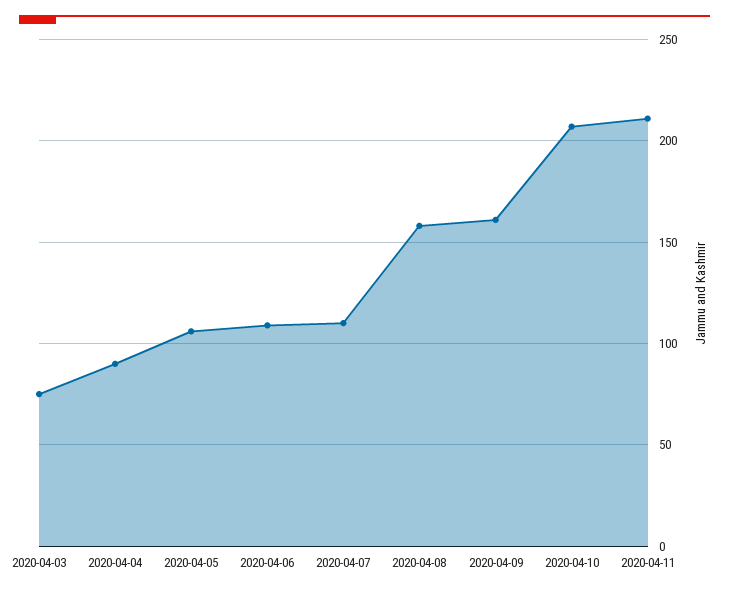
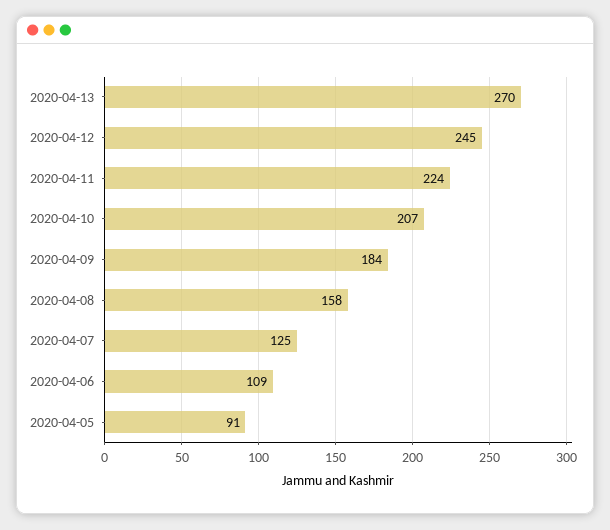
2020-04-03: 75 -> none
2020-04-04: 90 -> none
2020-04-05: 105 -> 91
2020-04-07: 110 -> 125
2020-04-09: 160 -> 184
2020-04-11: 210 -> 224
2020-04-13: none -> 270
2020-04-12: none -> 245

